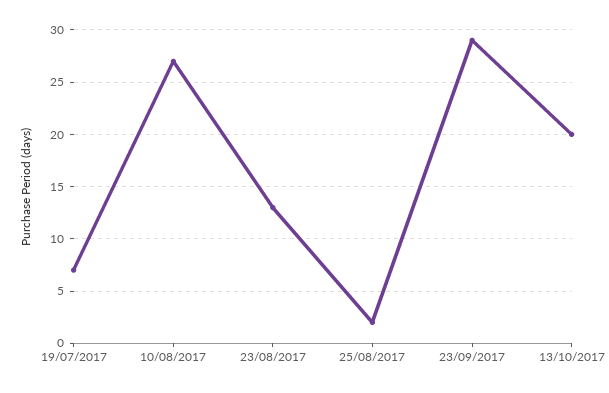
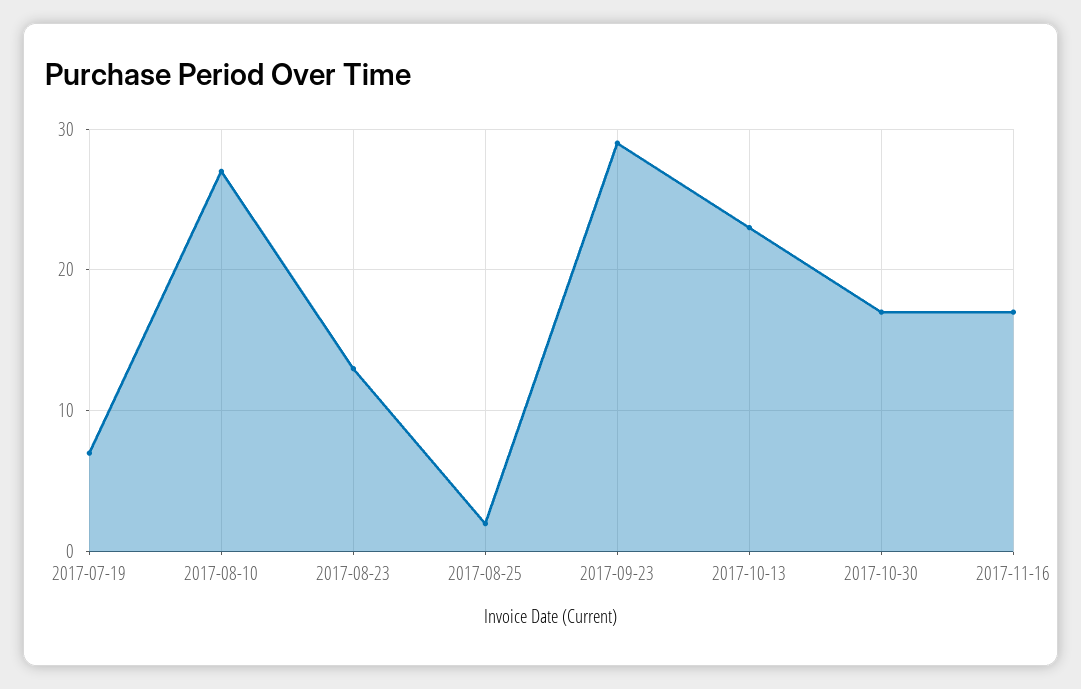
13/10/2017: 20 -> 23
2017-10-30: none -> 17
2017-11-16: none -> 17

